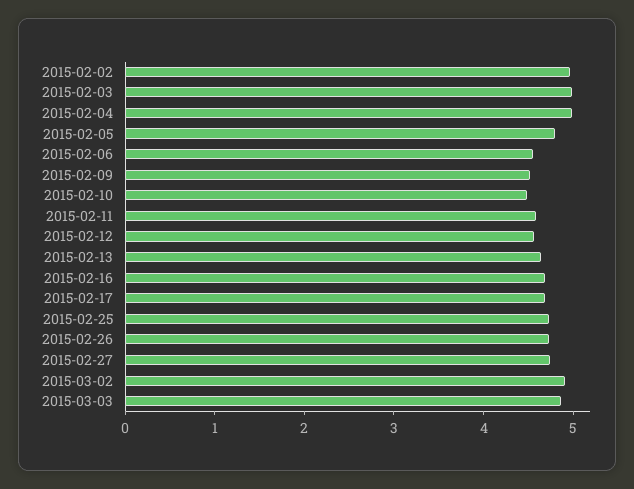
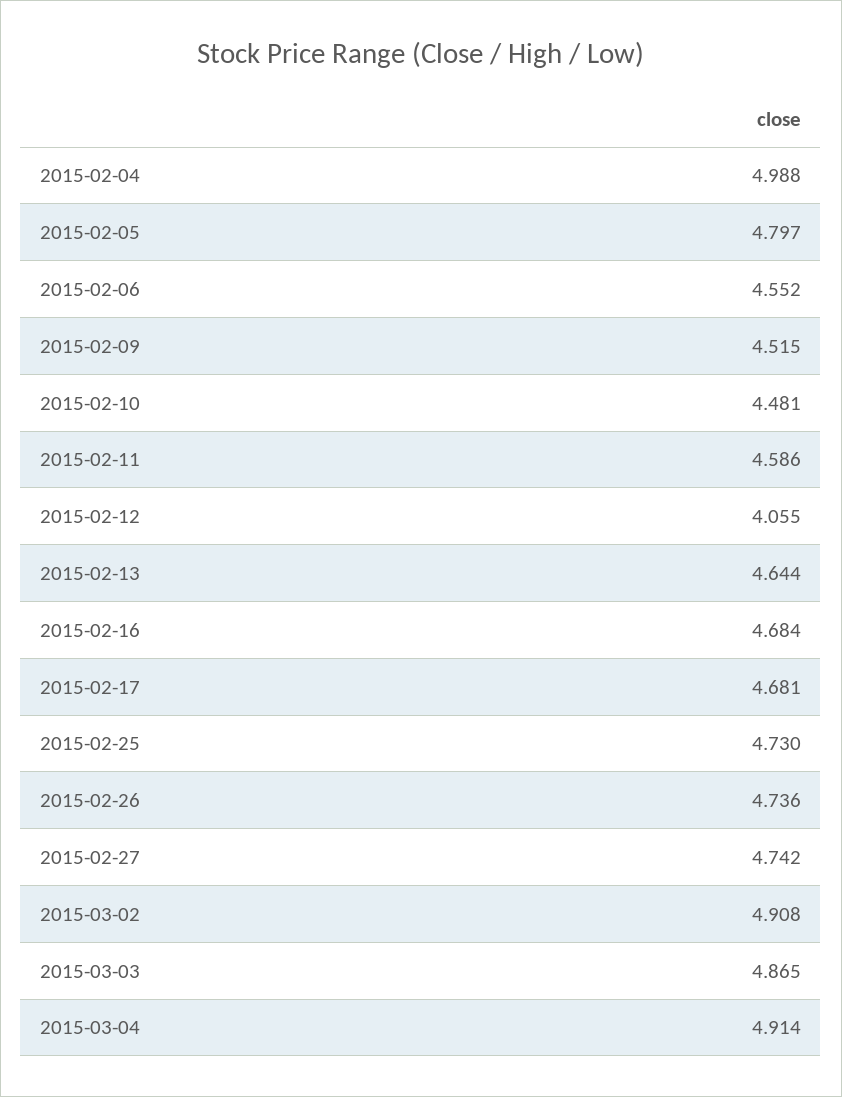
2015-02-02: 5 -> none
2015-02-03: 5 -> none
2015-02-12: 4.6 -> 4.055
2015-03-04: none -> 4.914

